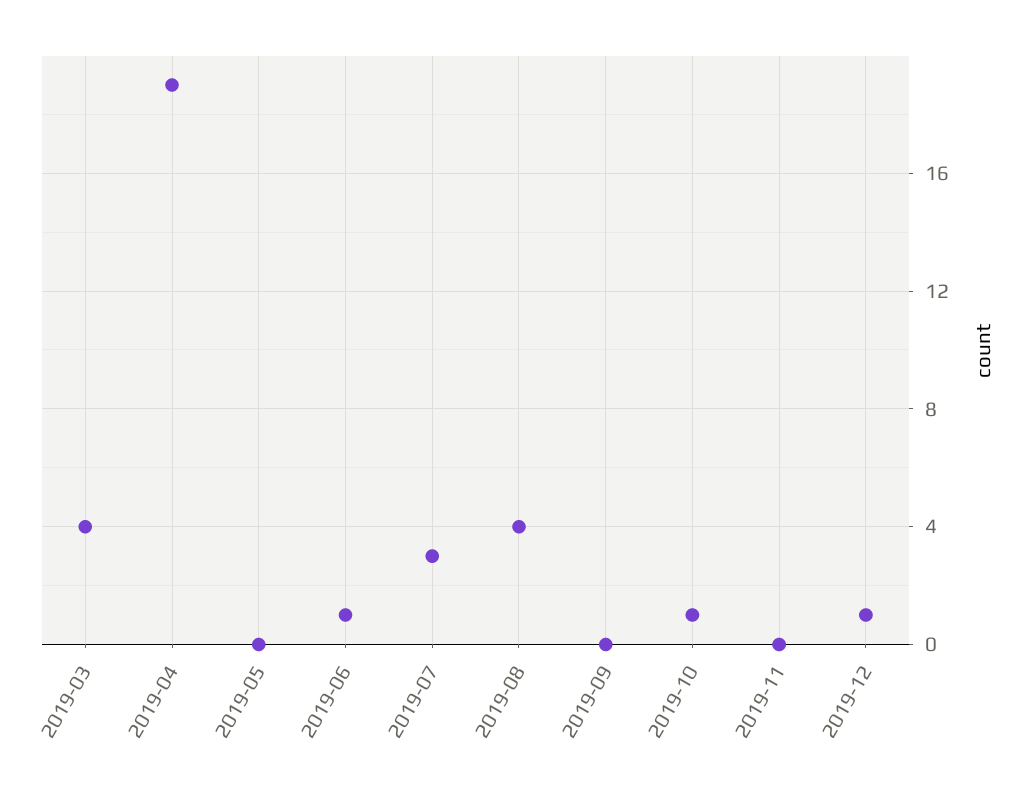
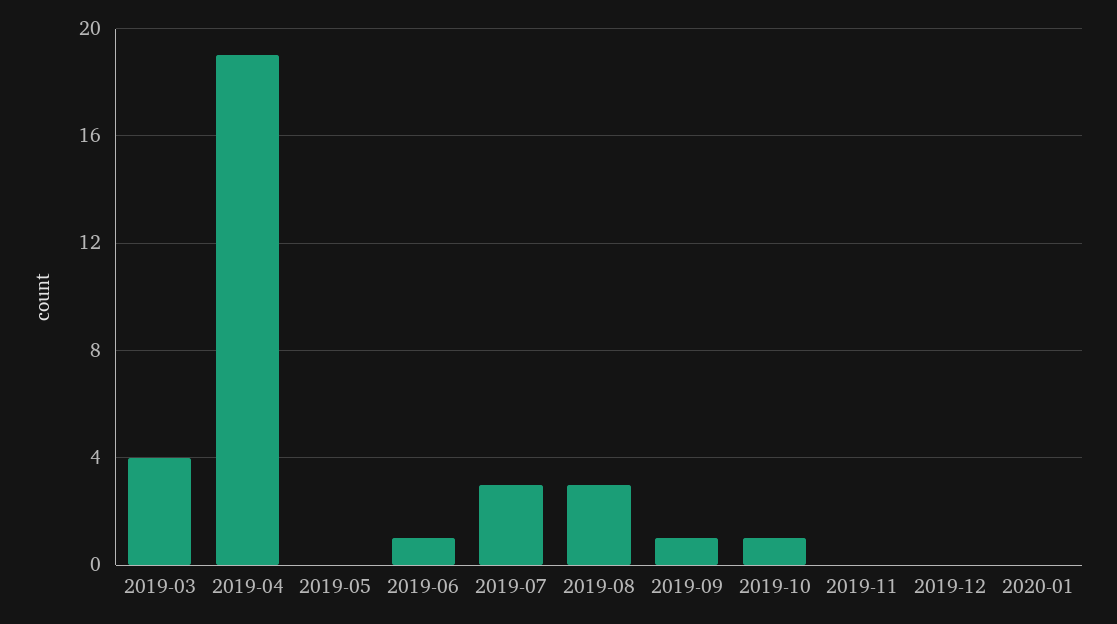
2019-08: 4 -> 3
2019-09: 0 -> 1
2019-12: 1 -> 0
2020-01: none -> 0

